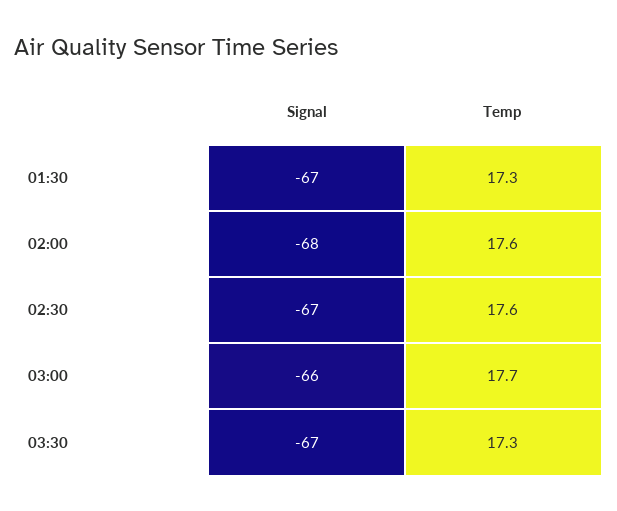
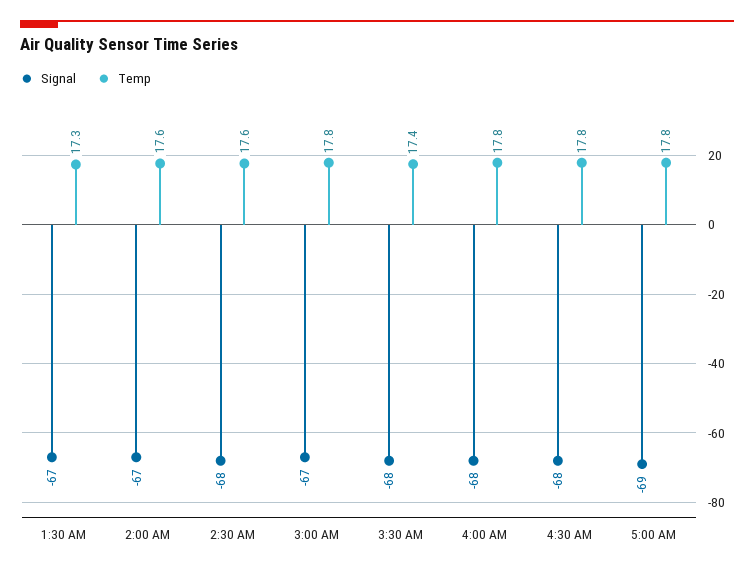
Signal, 02:00: -68 -> -67
Signal, 02:30: -67 -> -68
Signal, 03:00: -66 -> -67
Temp, 03:00: 17.7 -> 17.8
Signal, 03:30: -67 -> -68
Temp, 03:30: 17.3 -> 17.4
Signal, 4:00 AM: none -> -68
Temp, 4:00 AM: none -> 17.8
Signal, 4:30 AM: none -> -68
Temp, 4:30 AM: none -> 17.8
Signal, 5:00 AM: none -> -69
Temp, 5:00 AM: none -> 17.8

